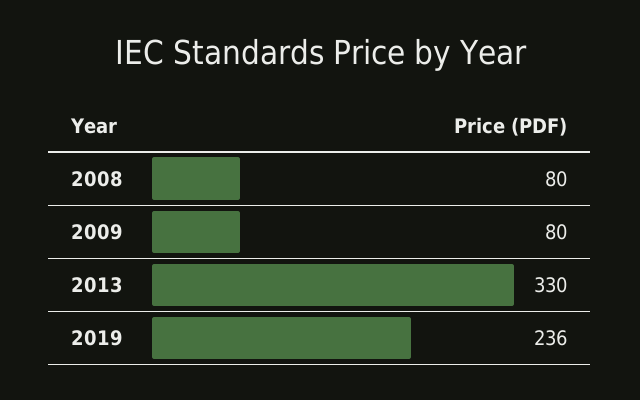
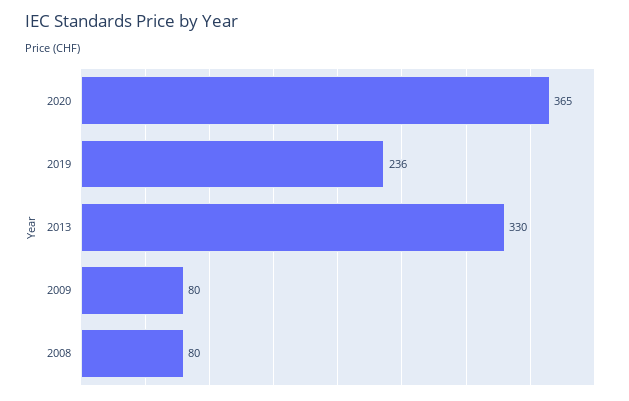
2020: none -> 365

